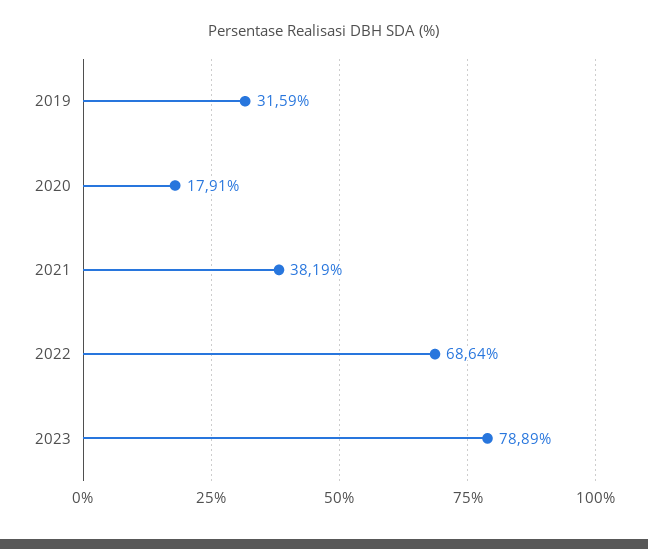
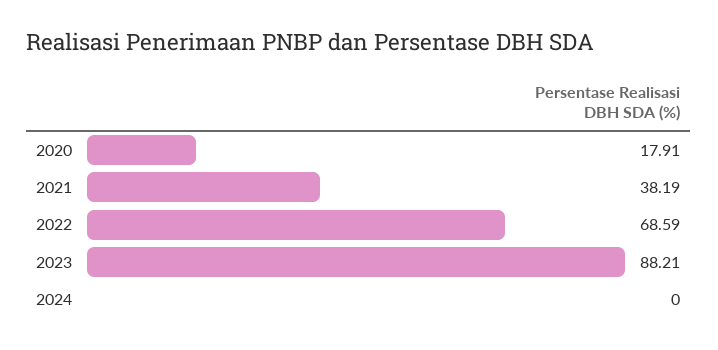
2019: 31.59 -> none
2022: 68.64 -> 68.59
2023: 78.89 -> 88.21
2024: none -> 0

